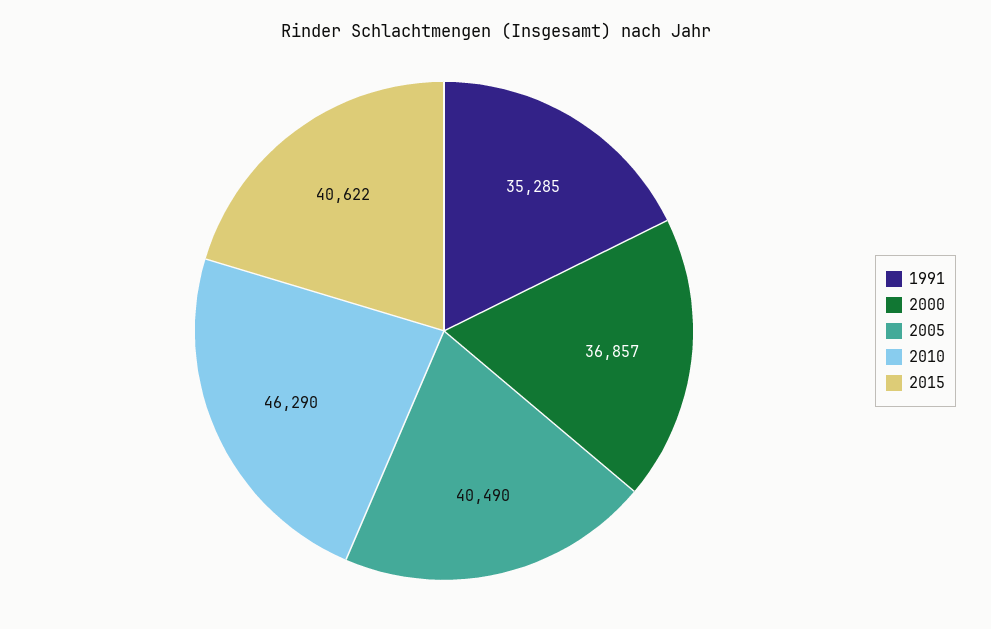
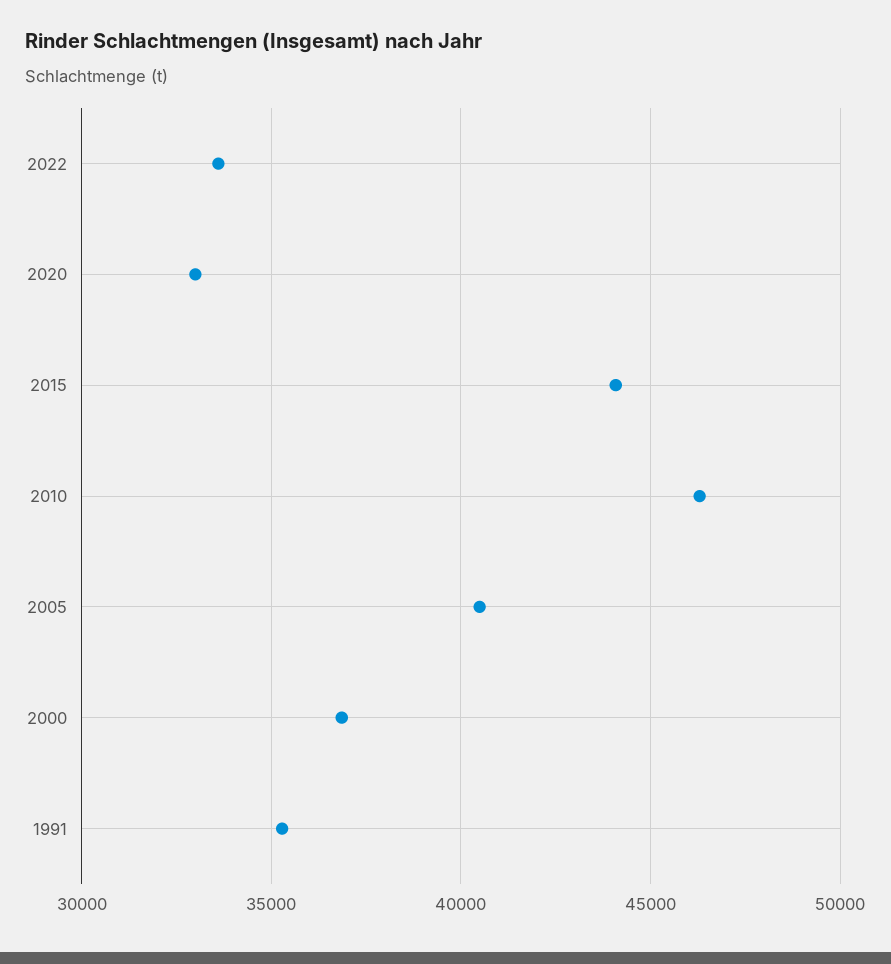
2015: 40622 -> 44000
2022: none -> 33500
2020: none -> 33000

